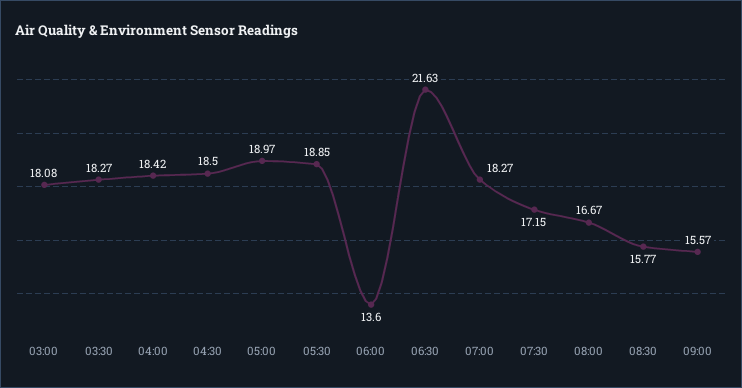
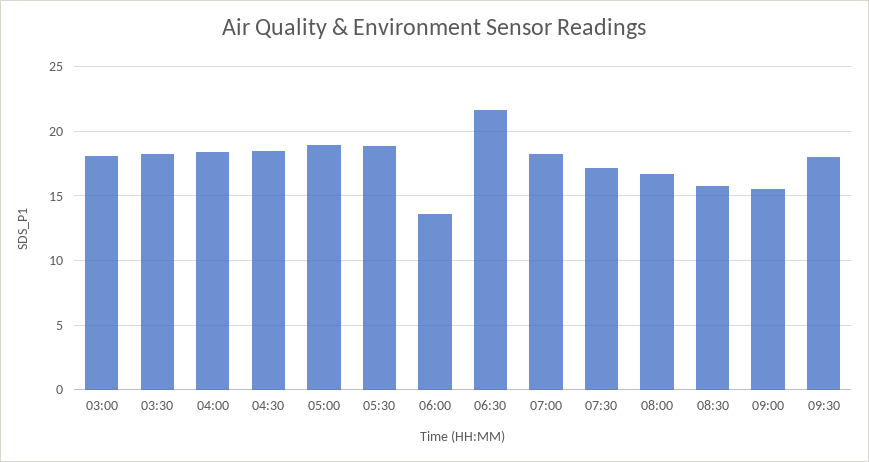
09:30: none -> 18

